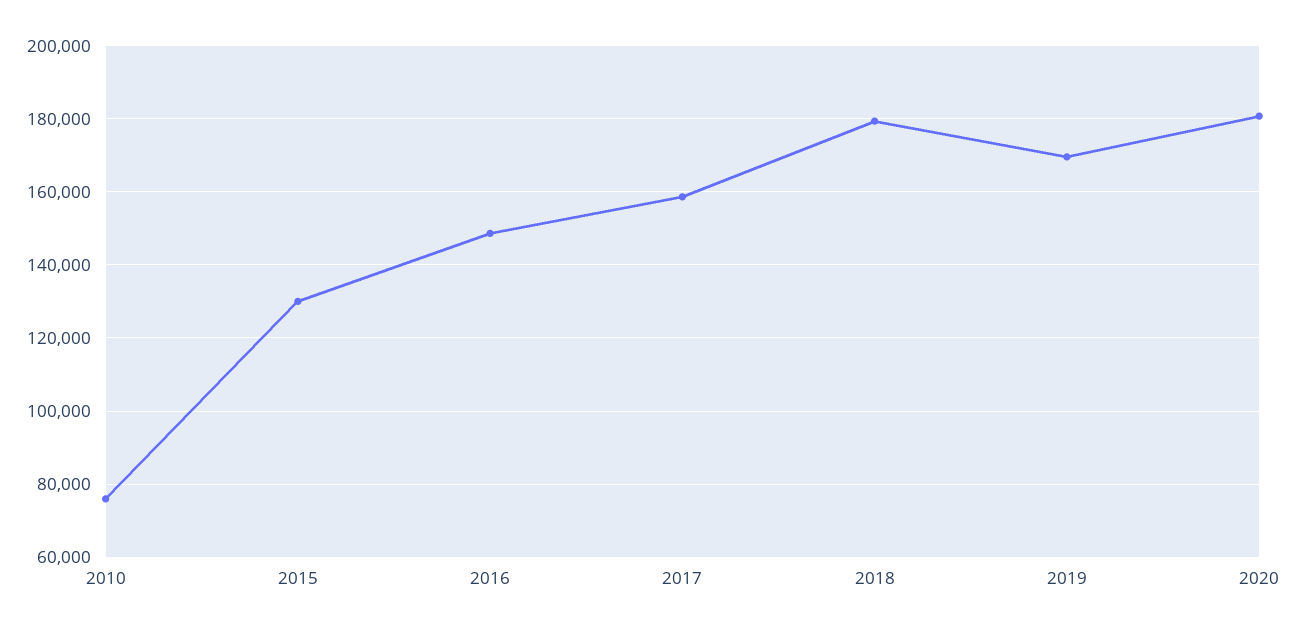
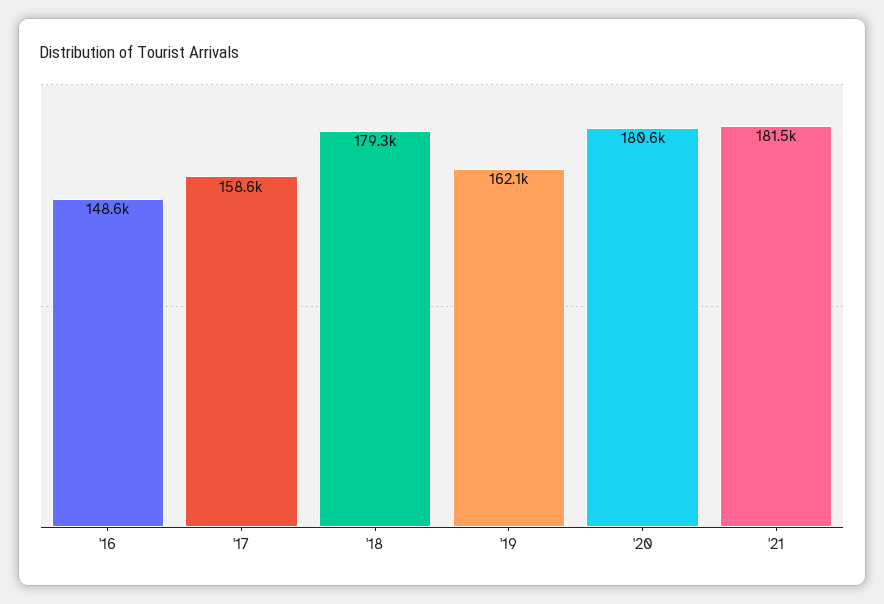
2010: 76000 -> none
2015: 130000 -> none
2019: 170000 -> 162100
'21: none -> 181500

